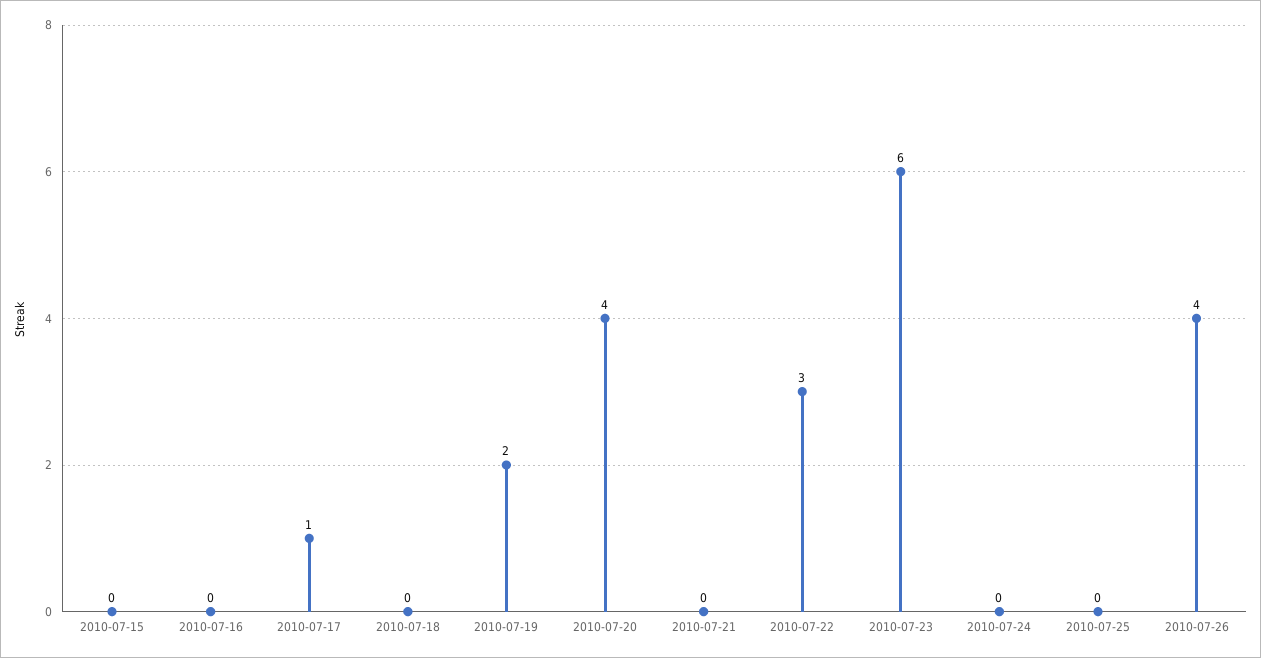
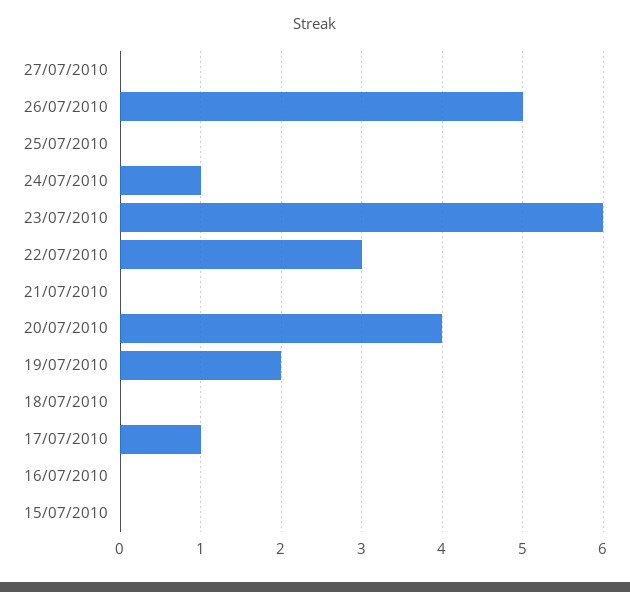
2010-07-24: 0 -> 1
2010-07-26: 4 -> 5
27/07/2010: none -> 0

